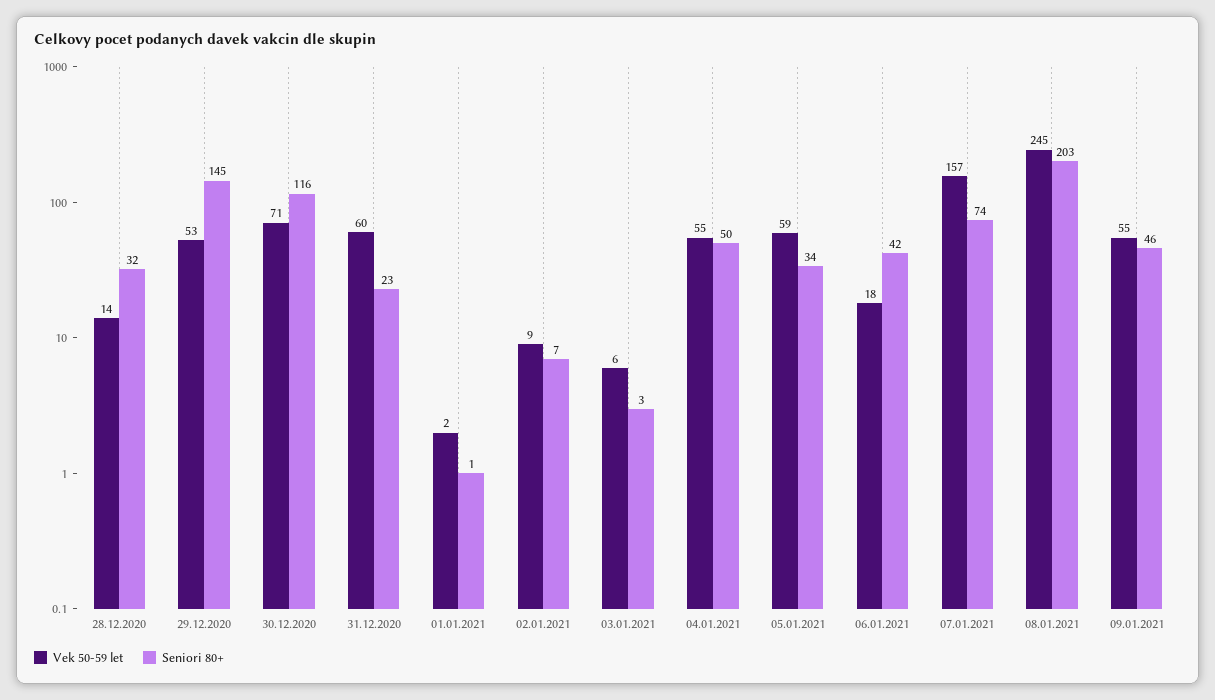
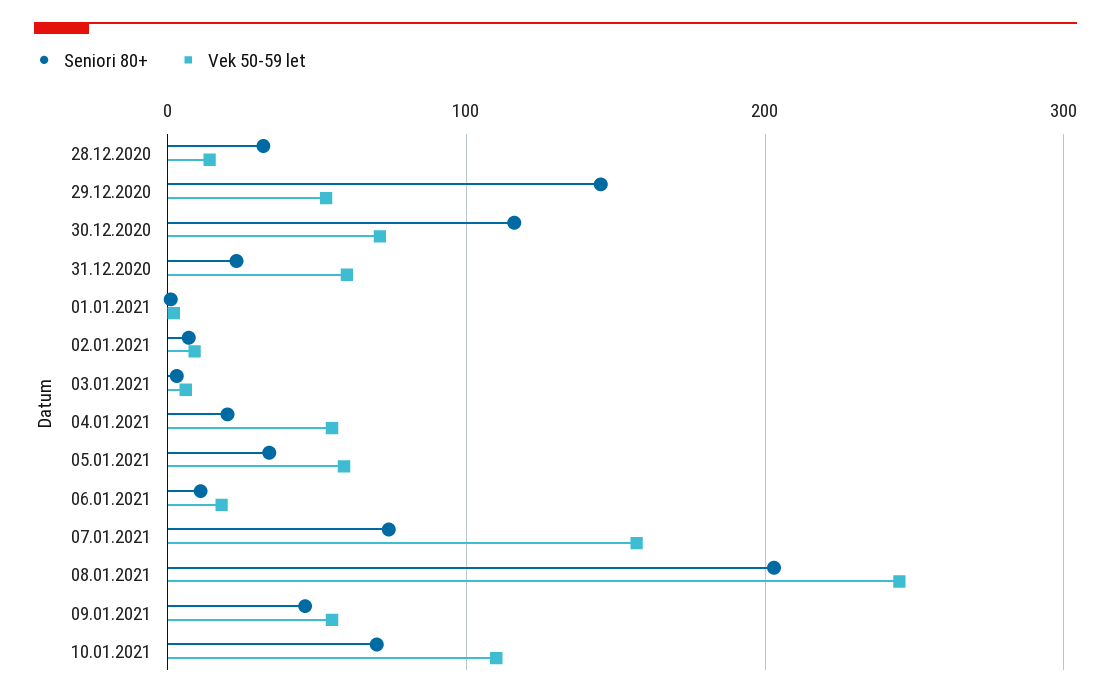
Seniori 80+, 04.01.2021: 50 -> 20
Seniori 80+, 06.01.2021: 42 -> 10
Seniori 80+, 10.01.2021: none -> 70
Vek 50-59 let, 10.01.2021: none -> 110

